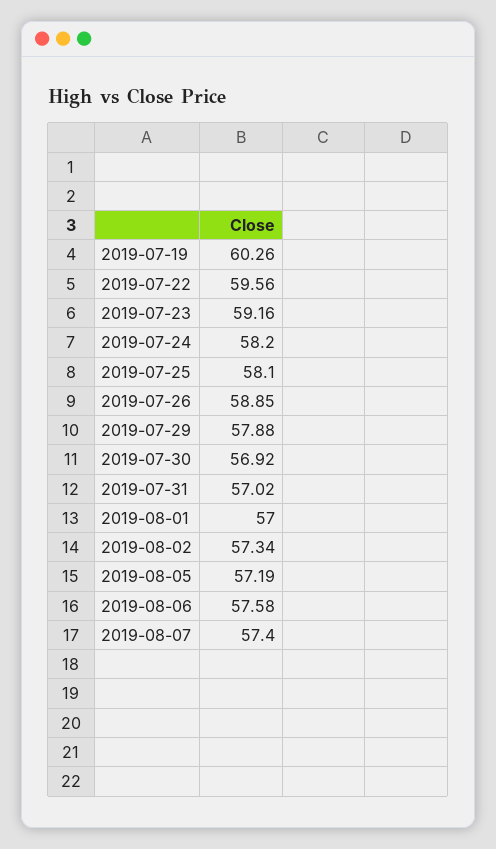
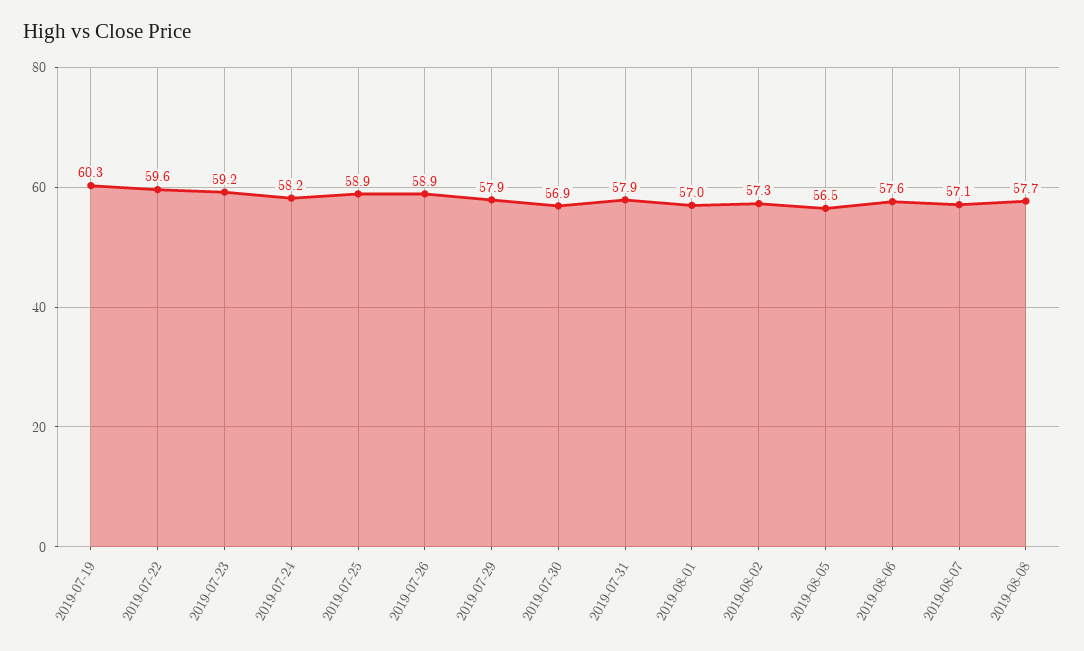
2019-07-25: 58.1 -> 58.9
2019-07-31: 57.02 -> 57.9
2019-08-05: 57.19 -> 56.5
2019-08-07: 57.4 -> 57.1
2019-08-08: none -> 57.7

